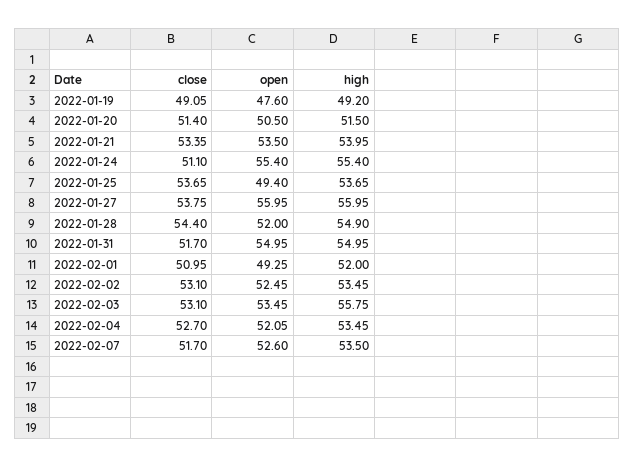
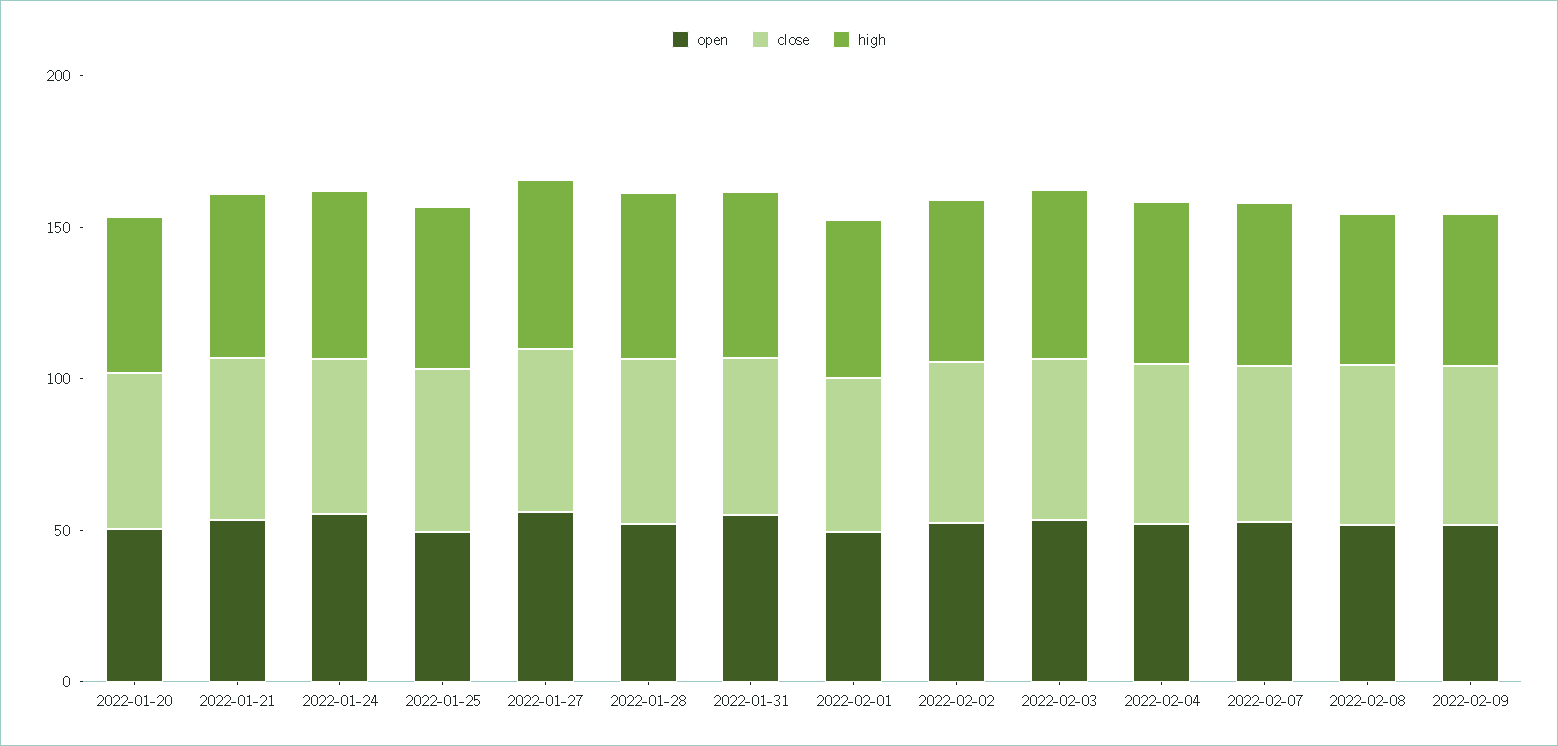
close, 2022-01-19: 49.05 -> none
open, 2022-01-19: 47.6 -> none
high, 2022-01-19: 49.2 -> none
open, 2022-02-08: none -> 50
close, 2022-02-08: none -> 50
high, 2022-02-08: none -> 50
open, 2022-02-09: none -> 50
close, 2022-02-09: none -> 50
high, 2022-02-09: none -> 50

